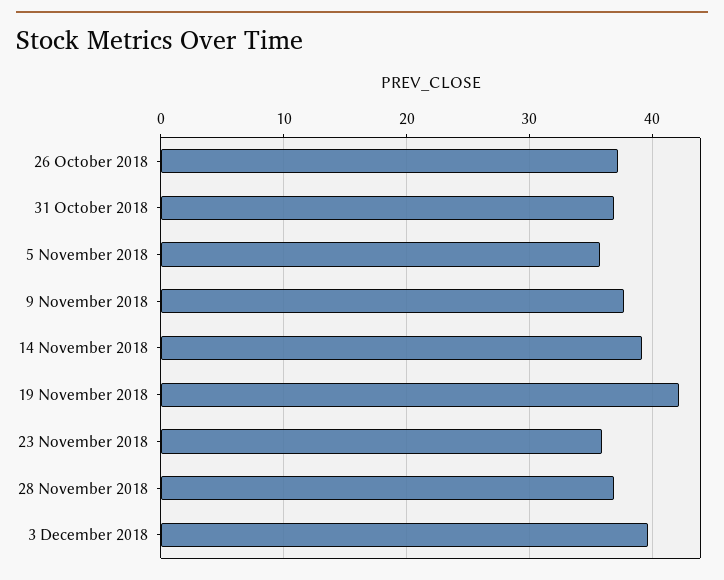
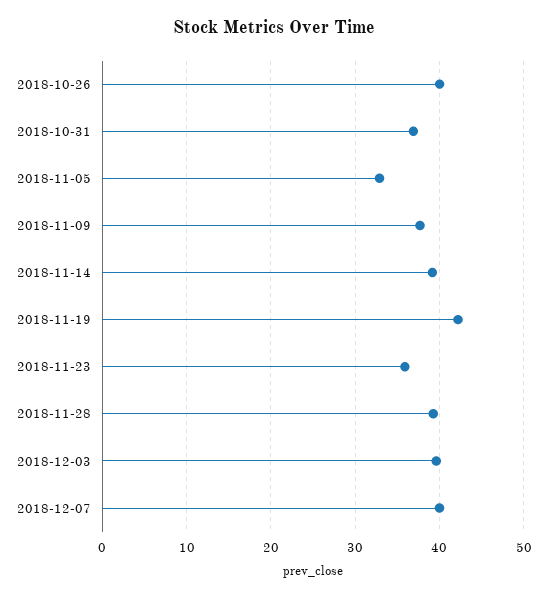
26 October 2018: 37 -> 40
5 November 2018: 36 -> 33
28 November 2018: 37 -> 39
2018-12-07: none -> 40

